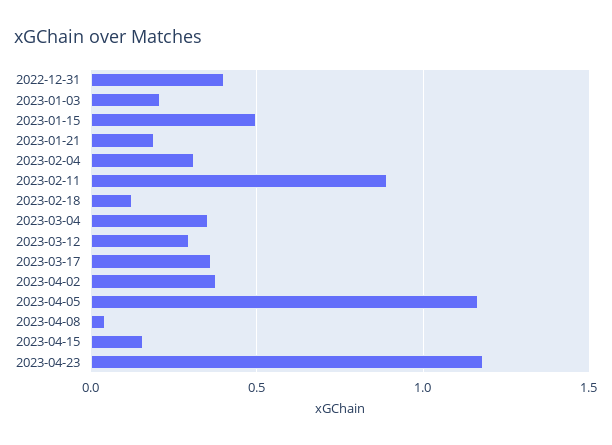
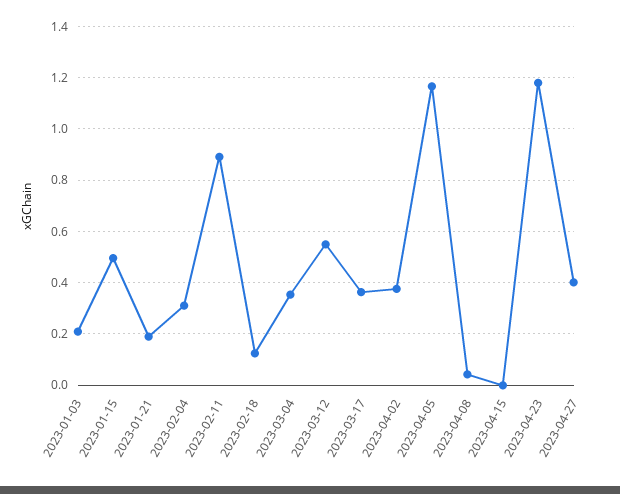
2022-12-31: 0.4 -> none
2023-03-12: 0.3 -> 0.55
2023-04-15: 0.15 -> 0
2023-04-27: none -> 0.4

